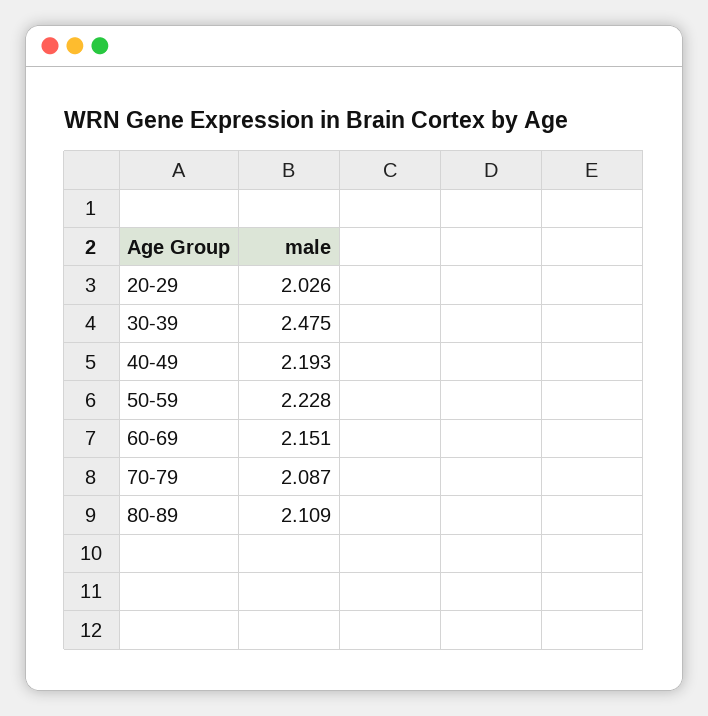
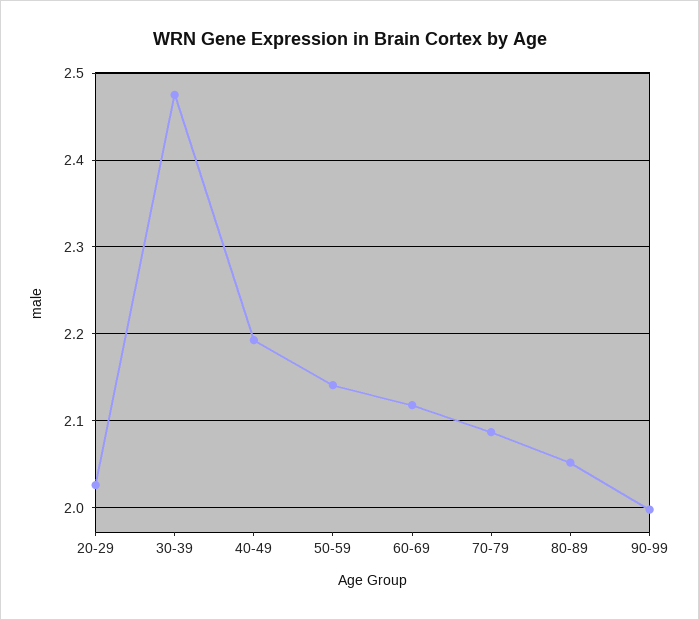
50-59: 2.228 -> 2.14
60-69: 2.151 -> 2.12
80-89: 2.109 -> 2.05
90-99: none -> 2

